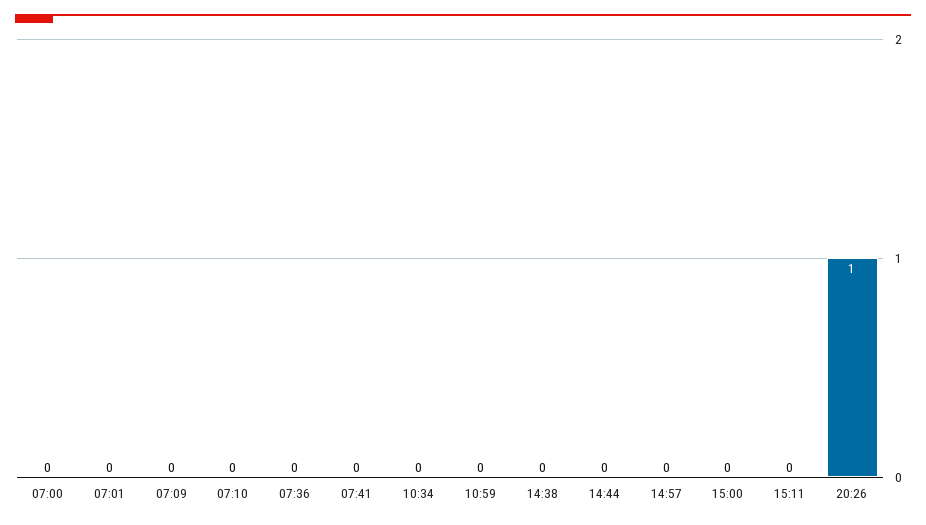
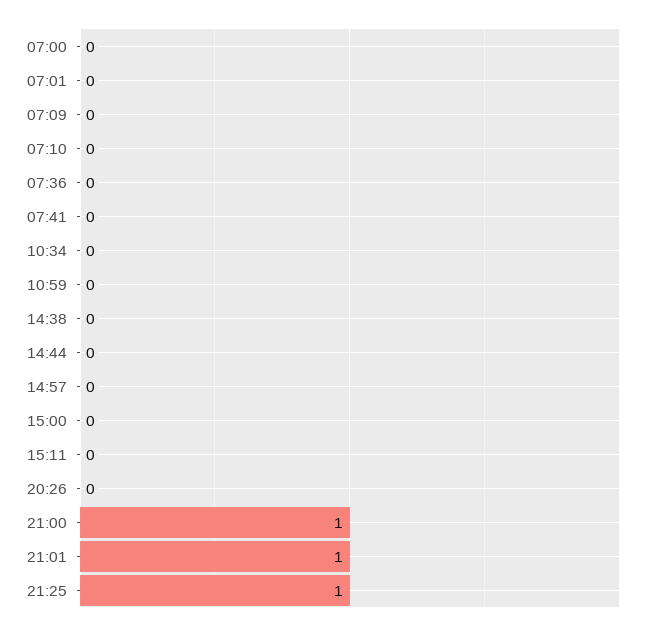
20:26: 1 -> 0
21:00: none -> 1
21:01: none -> 1
21:25: none -> 1

